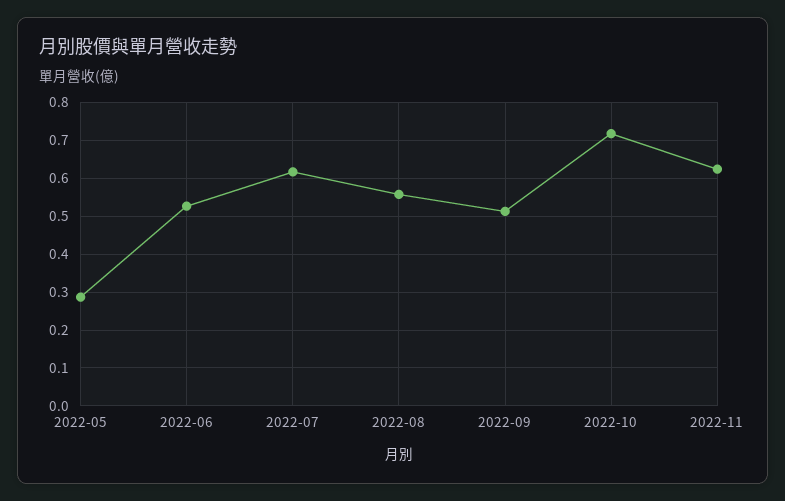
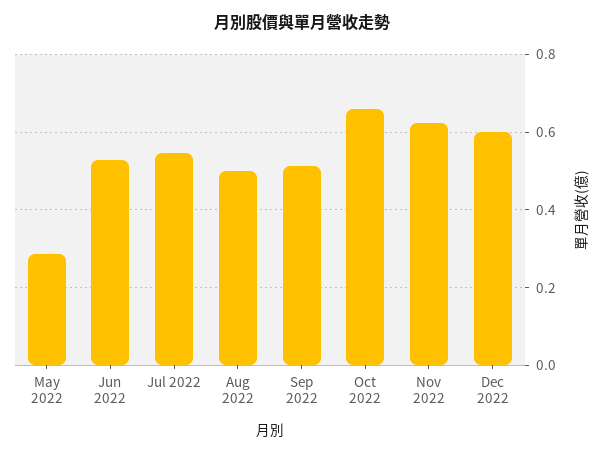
2022-07: 0.62 -> 0.54
2022-08: 0.56 -> 0.5
2022-10: 0.72 -> 0.66
Dec 2022: none -> 0.6

